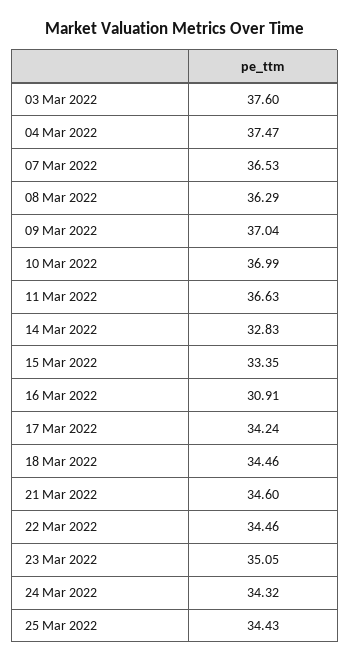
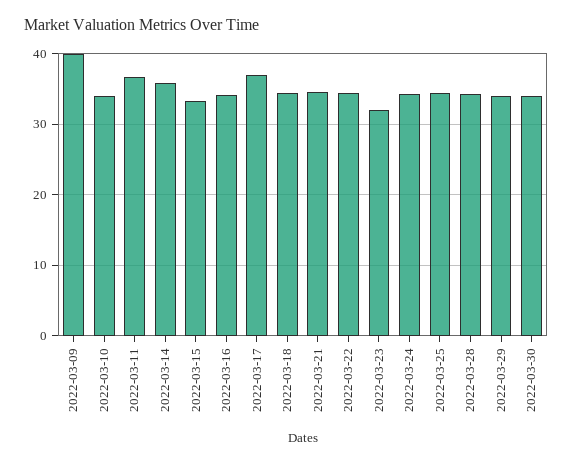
03 Mar 2022: 37.6 -> none
04 Mar 2022: 37.47 -> none
07 Mar 2022: 36.53 -> none
08 Mar 2022: 36.29 -> none
09 Mar 2022: 37.04 -> 40
10 Mar 2022: 36.99 -> 34
14 Mar 2022: 32.83 -> 36
16 Mar 2022: 30.91 -> 34
17 Mar 2022: 34.24 -> 37
23 Mar 2022: 35.05 -> 32
2022-03-28: none -> 34
2022-03-29: none -> 34
2022-03-30: none -> 34

